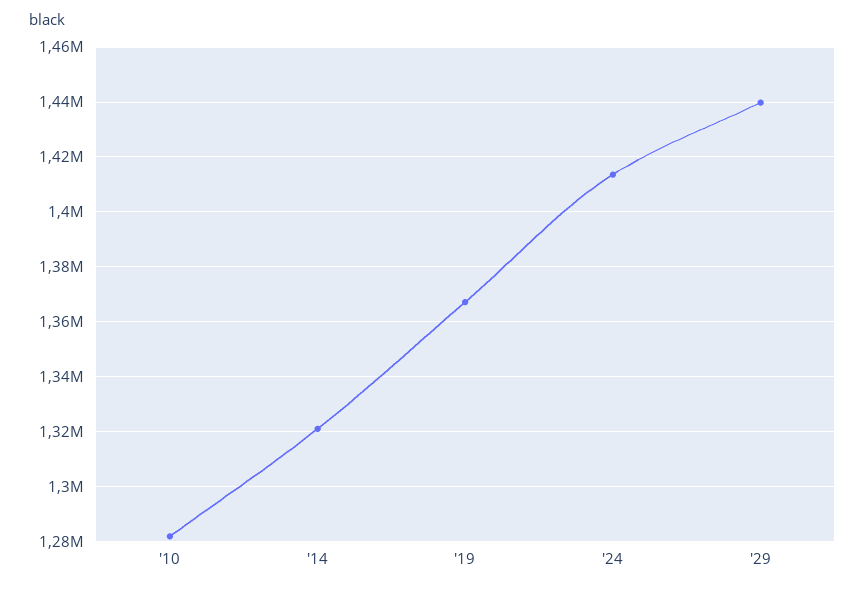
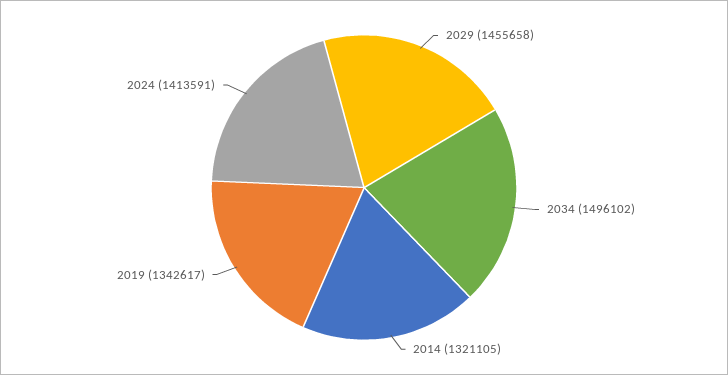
'10: 1282500 -> none
'19: 1367500 -> 1342617
'29: 1440000 -> 1455658
2034: none -> 1496102

